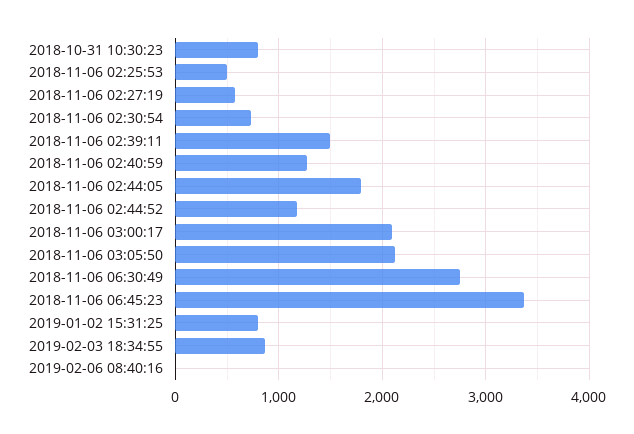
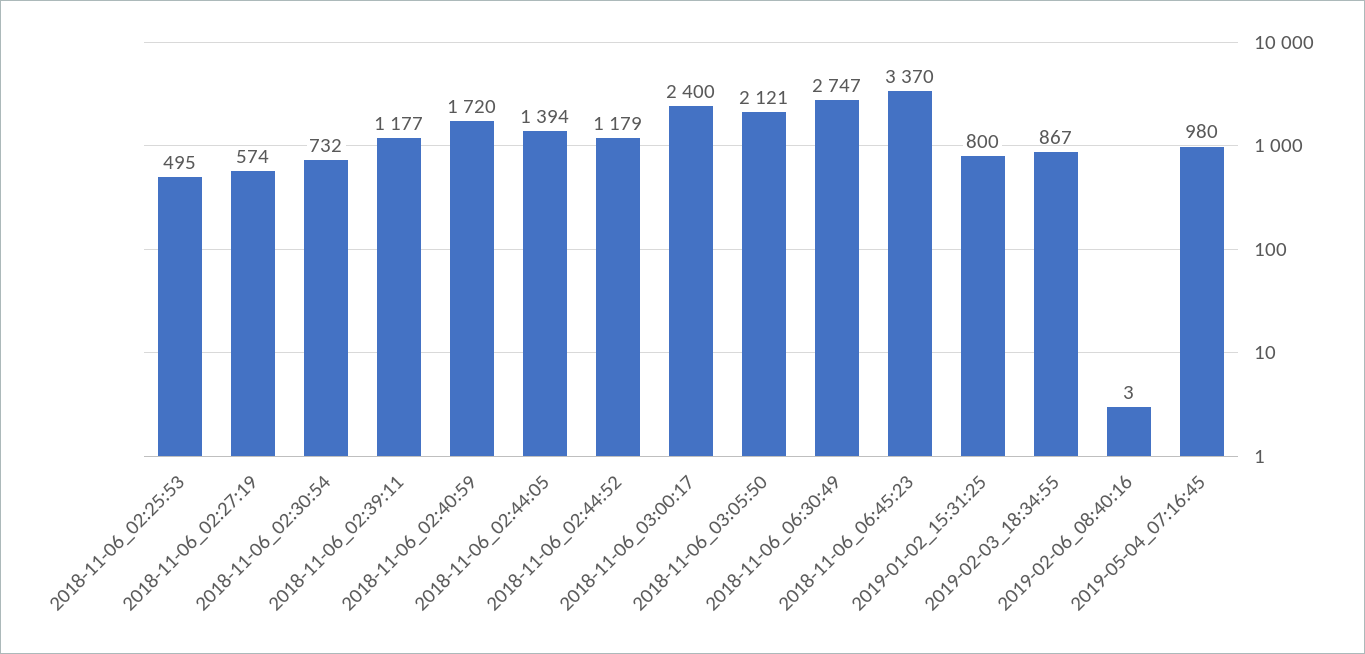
2018-10-31 10:30:23: 800 -> none
2018-11-06 02:39:11: 1500 -> 1177
2018-11-06 02:40:59: 1300 -> 1720
2018-11-06 02:44:05: 1800 -> 1394
2018-11-06 03:00:17: 2100 -> 2400
2019-05-04_07:16:45: none -> 980

